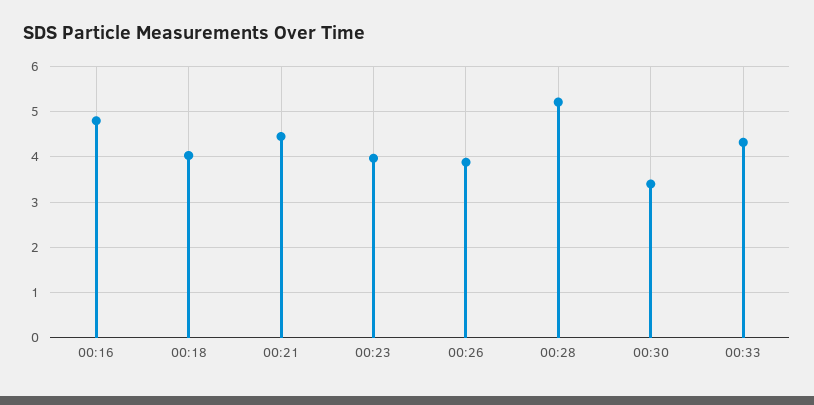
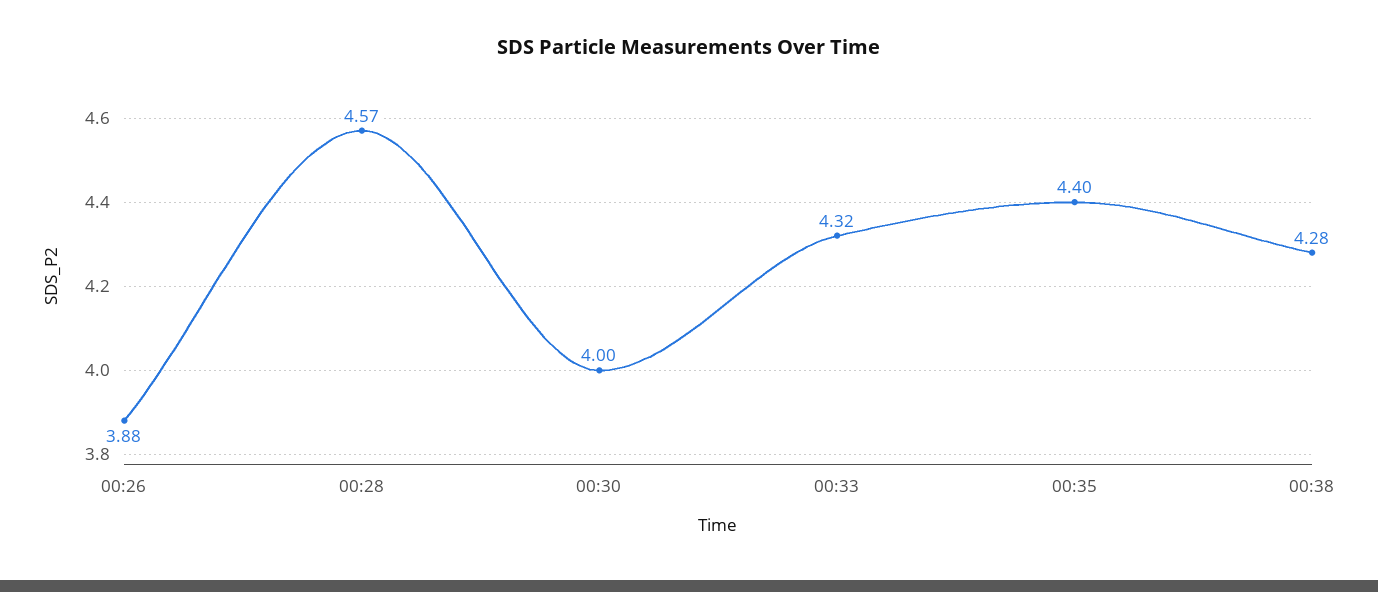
00:16: 4.8 -> none
00:18: 4 -> none
00:21: 4.4 -> none
00:23: 4 -> none
00:28: 5.2 -> 4.57
00:30: 3.4 -> 4
00:35: none -> 4.4
00:38: none -> 4.28

